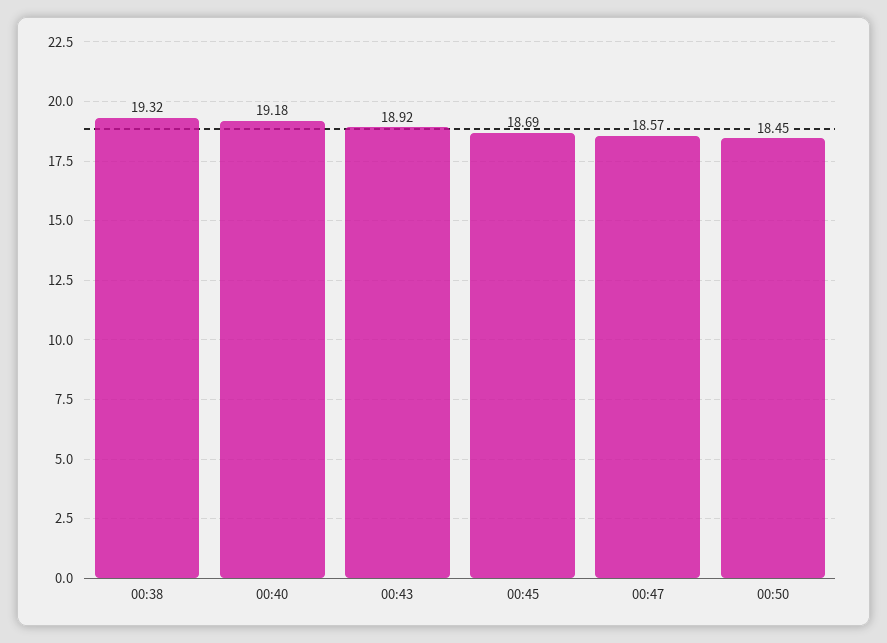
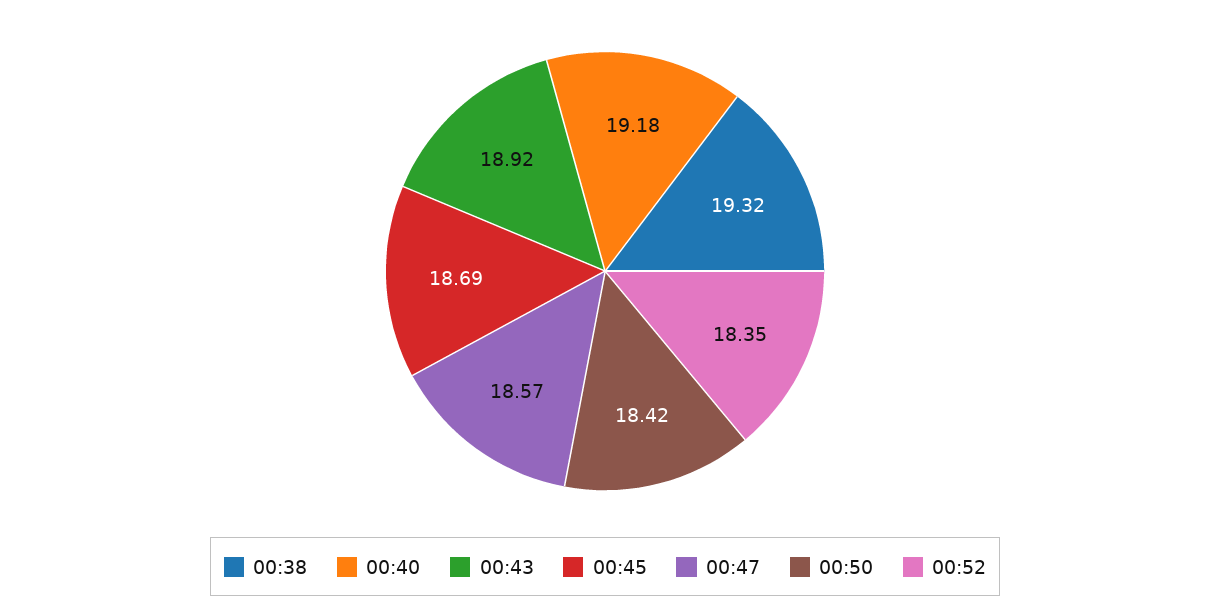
00:50: 18.45 -> 18.42
00:52: none -> 18.35

